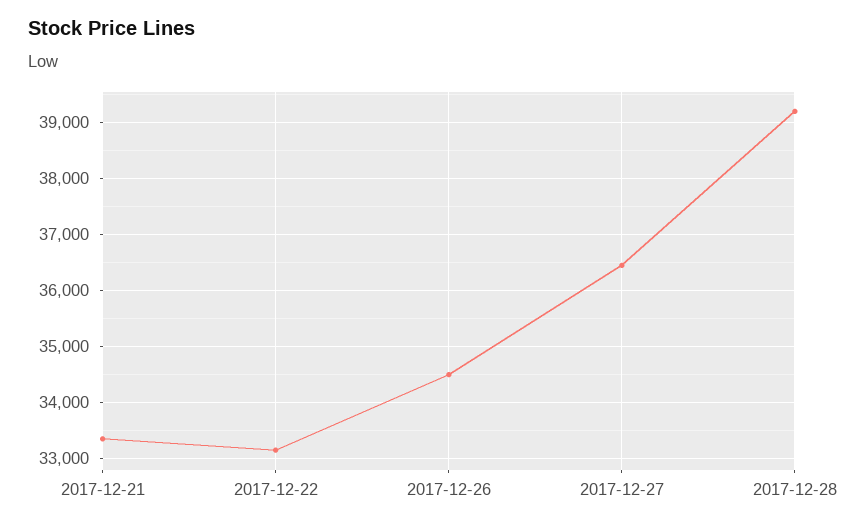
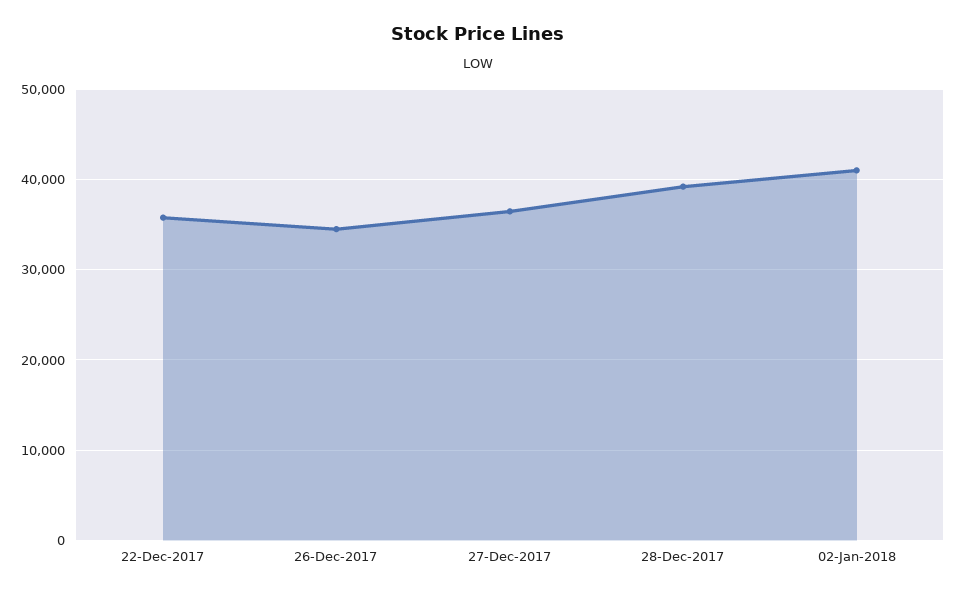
2017-12-21: 33400 -> none
2017-12-22: 33200 -> 36000
02-Jan-2018: none -> 41000

